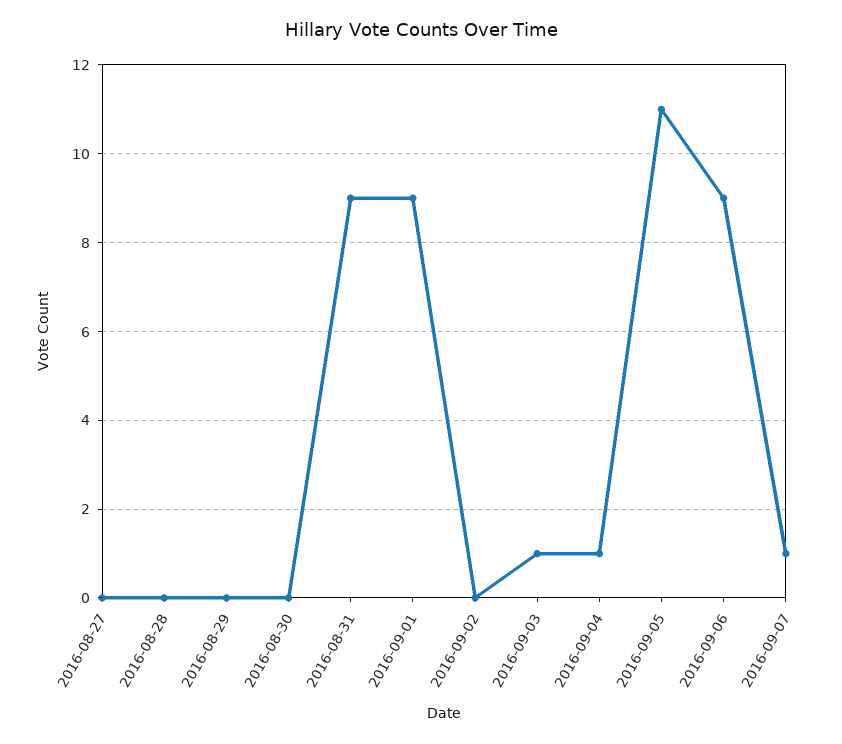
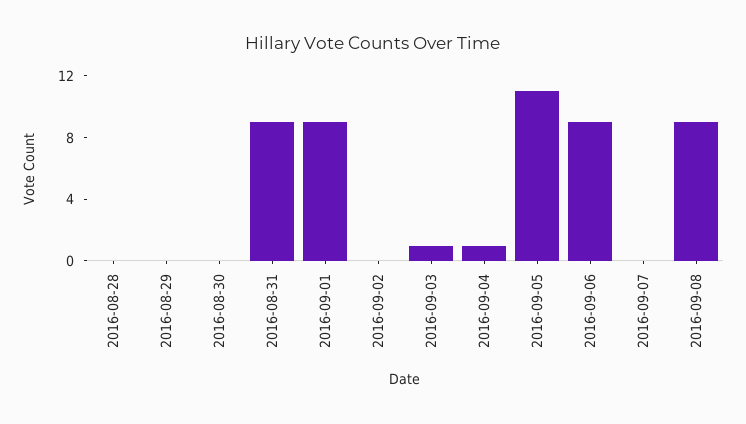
2016-08-27: 0 -> none
2016-09-07: 1 -> 0
2016-09-08: none -> 9

